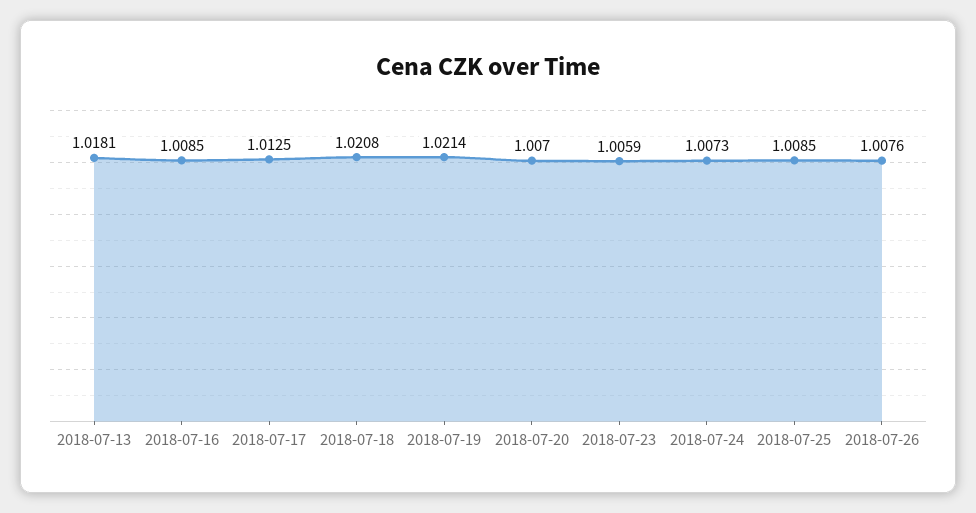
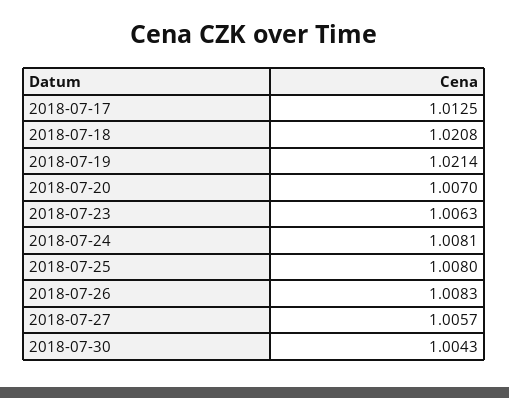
2018-07-13: 1.0181 -> none
2018-07-16: 1.0085 -> none
2018-07-23: 1.0059 -> 1.0063
2018-07-24: 1.0073 -> 1.0081
2018-07-25: 1.0085 -> 1.008
2018-07-26: 1.0076 -> 1.0083
2018-07-27: none -> 1.0057
2018-07-30: none -> 1.0043

